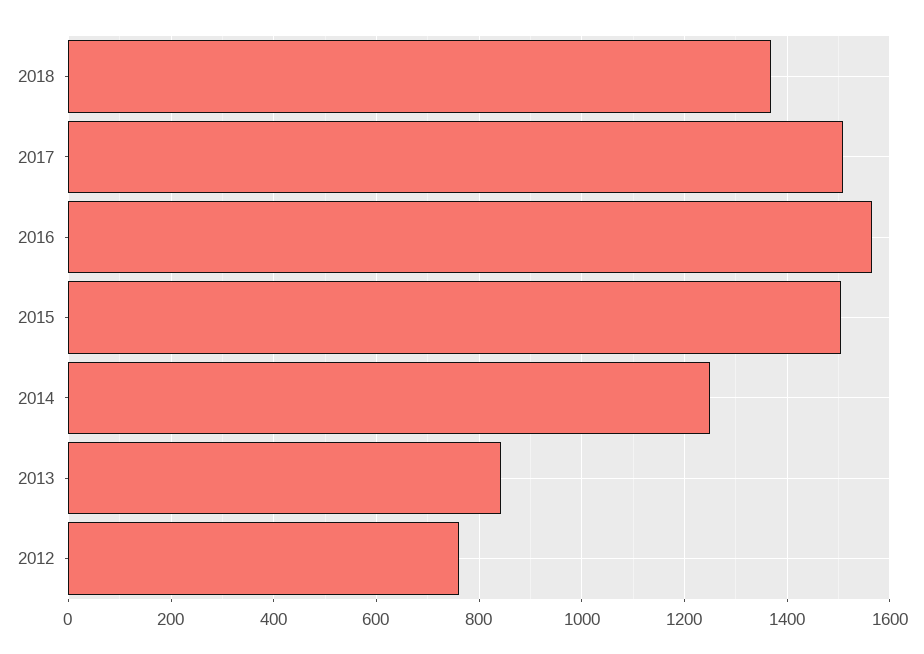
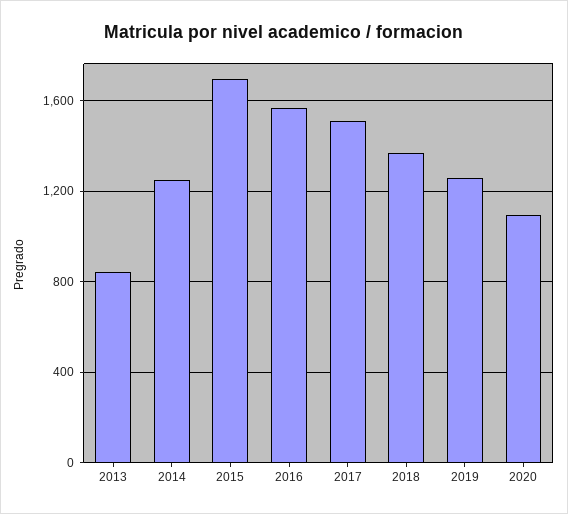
2015: 1500 -> 1700
2012: 760 -> none
2019: none -> 1250
2020: none -> 1100

